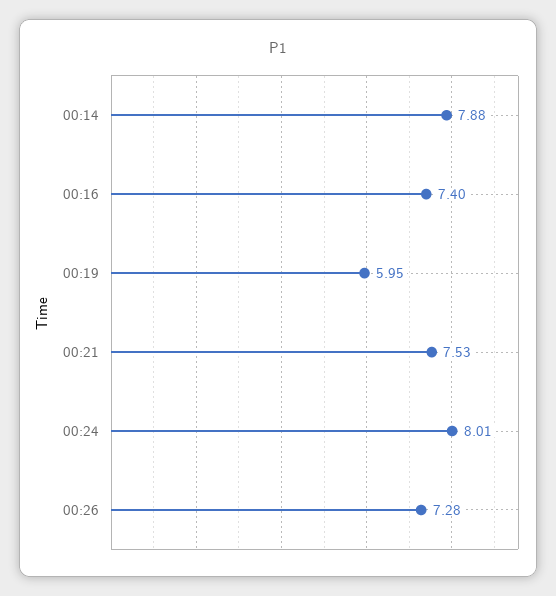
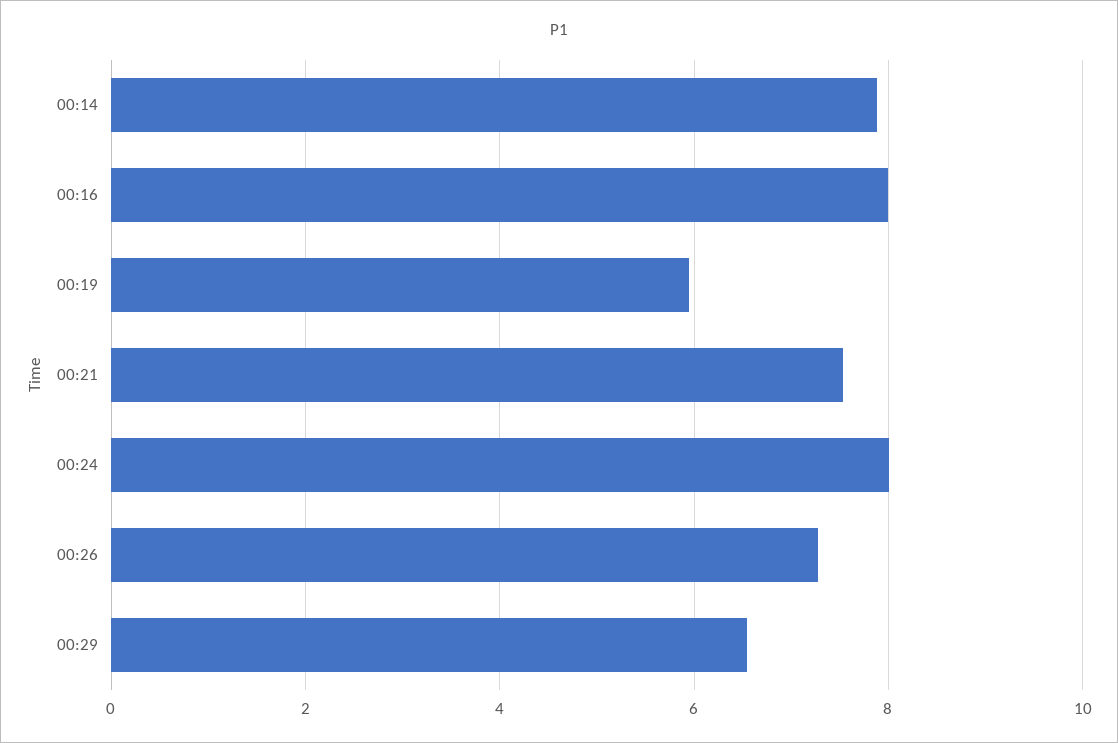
00:16: 7.4 -> 8
00:29: none -> 6.6

